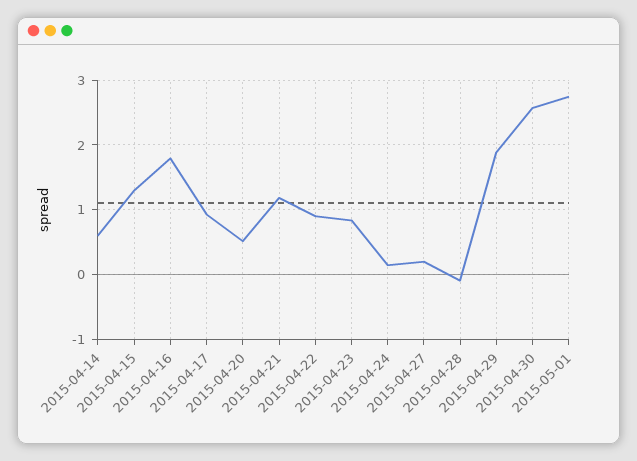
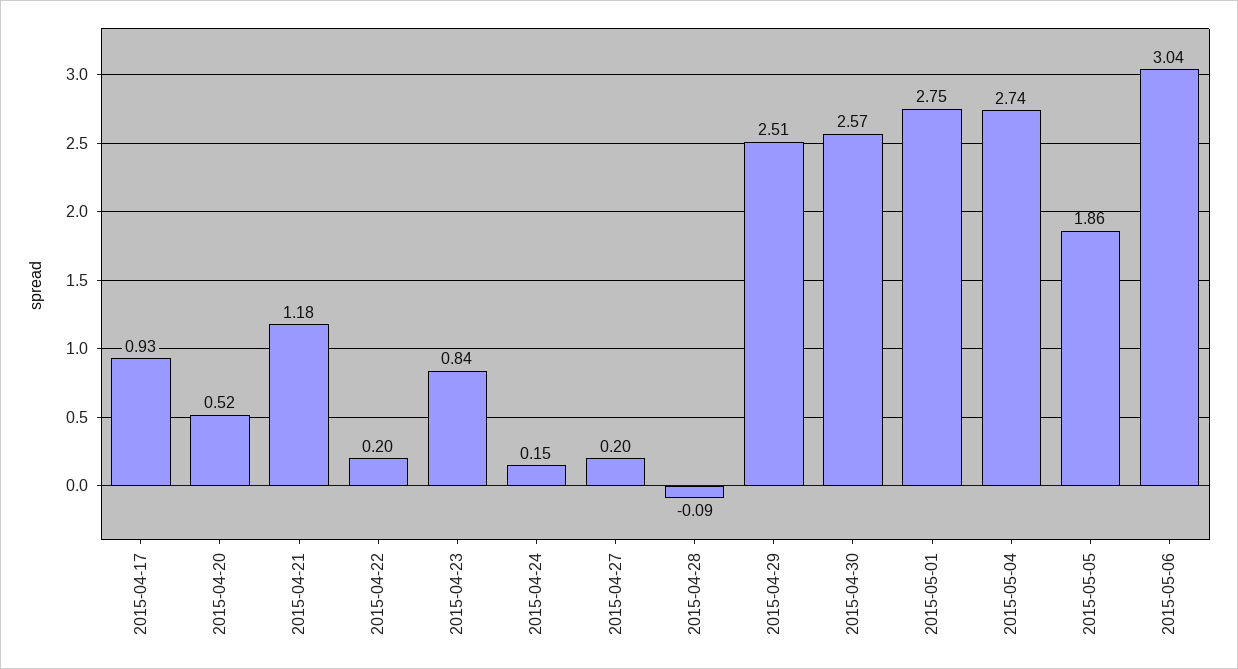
2015-04-14: 0.6 -> none
2015-04-15: 1.3 -> none
2015-04-16: 1.8 -> none
2015-04-22: 0.9 -> 0.2
2015-04-29: 1.9 -> 2.51
2015-05-04: none -> 2.74
2015-05-05: none -> 1.86
2015-05-06: none -> 3.04

